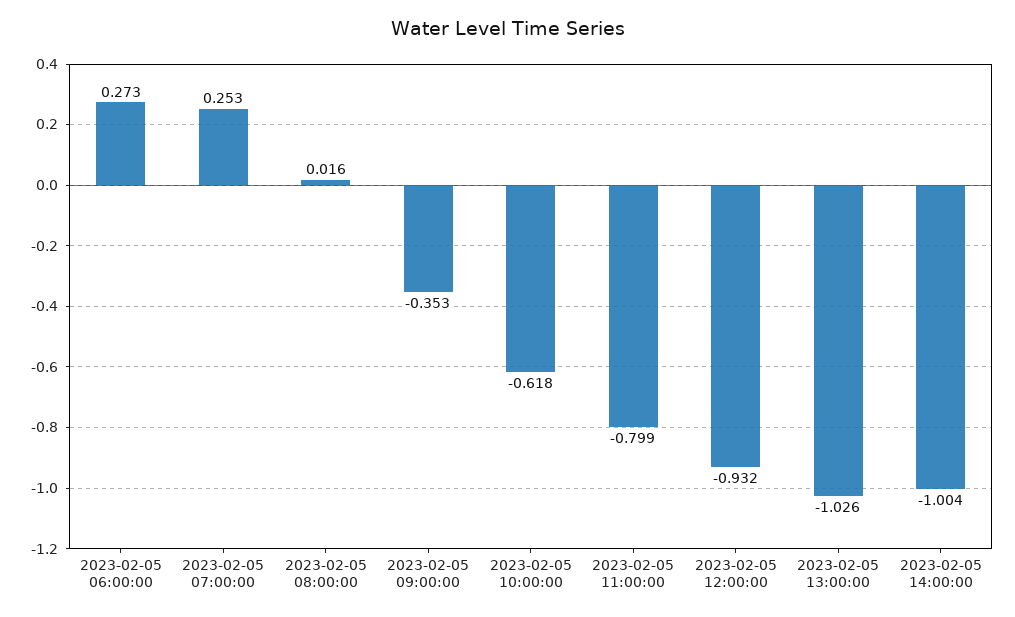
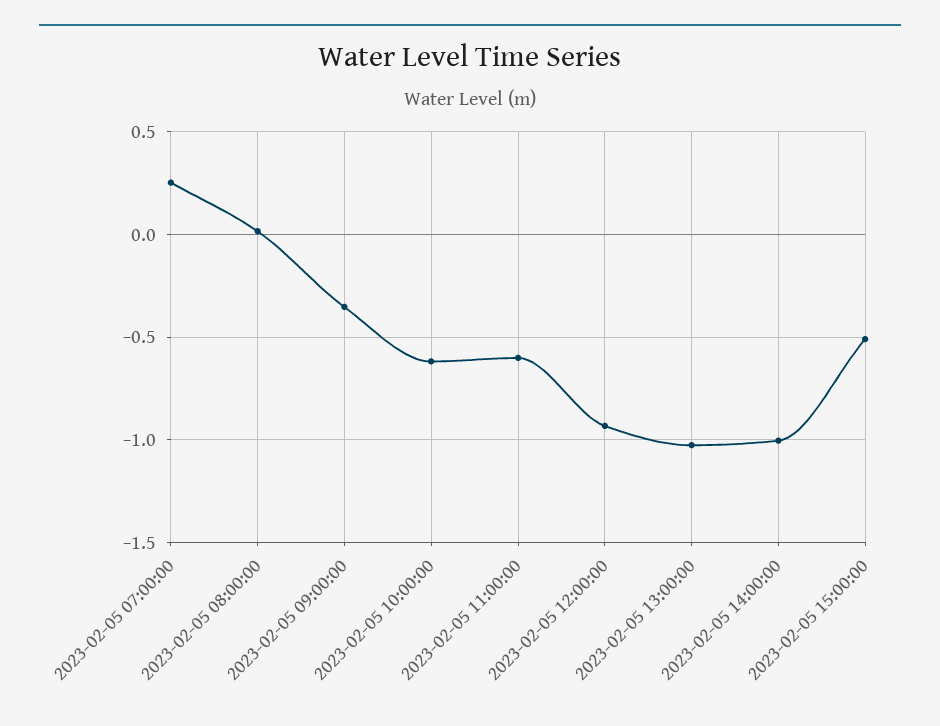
2023-02-05 06:00:00: 0.273 -> none
2023-02-05 11:00:00: -0.799 -> -0.6
2023-02-05 15:00:00: none -> -0.5

